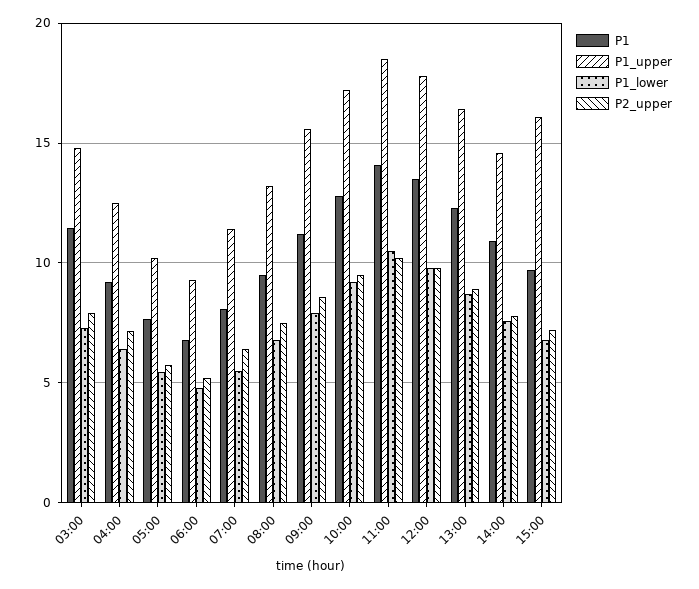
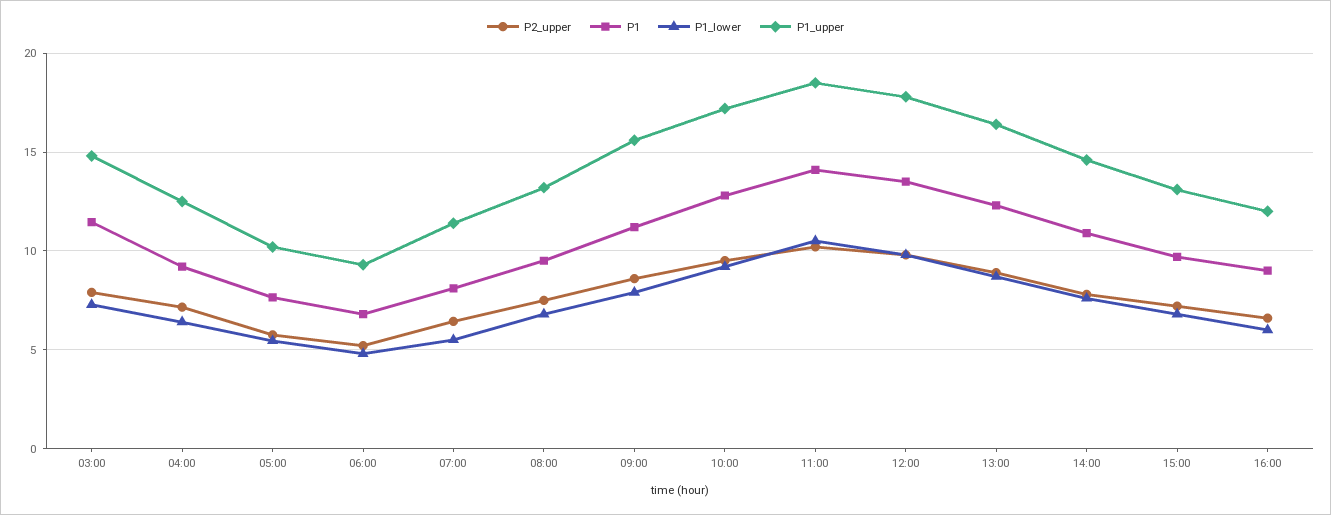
P1_upper, 15:00: 16 -> 13
P2_upper, 16:00: none -> 6.5
P1, 16:00: none -> 9
P1_lower, 16:00: none -> 6
P1_upper, 16:00: none -> 12

